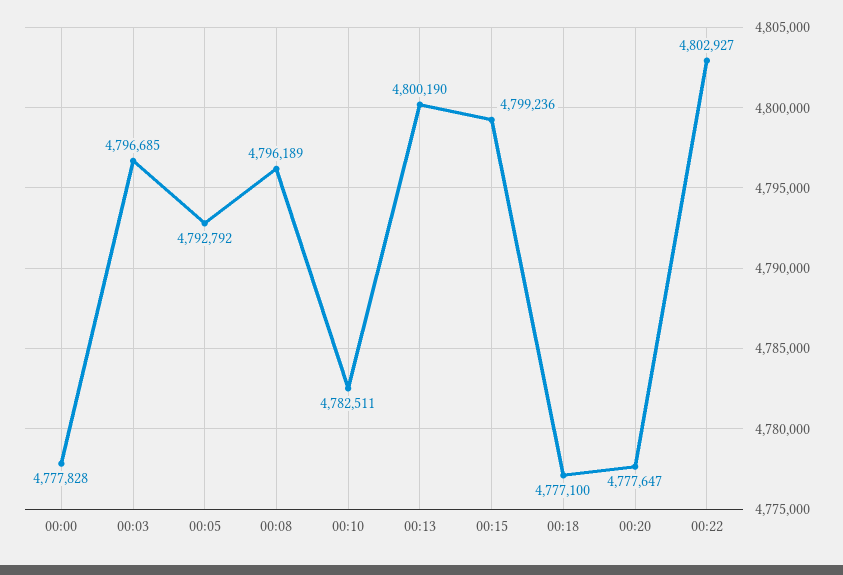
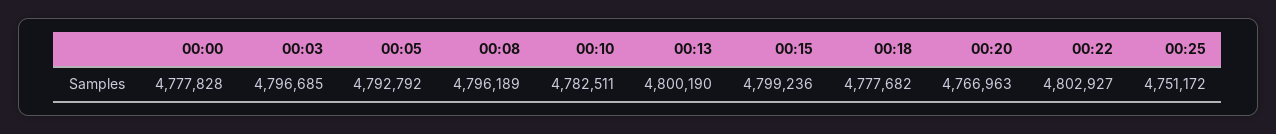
00:18: 4777100 -> 4777682
00:20: 4777647 -> 4766963
00:25: none -> 4751172

